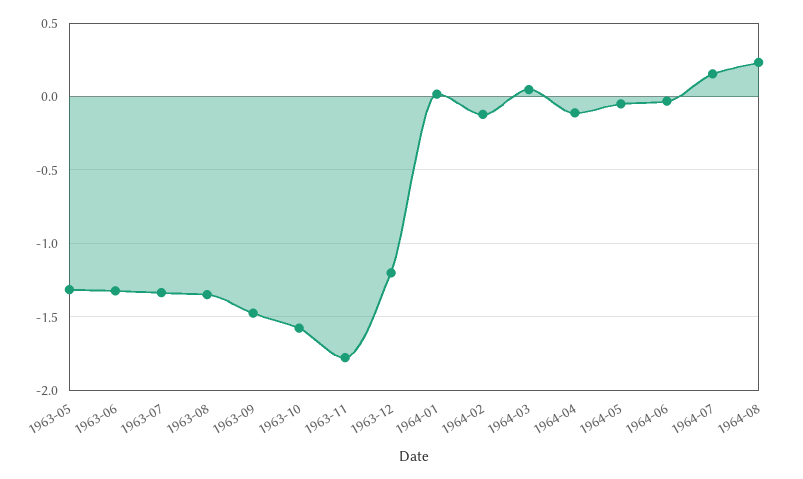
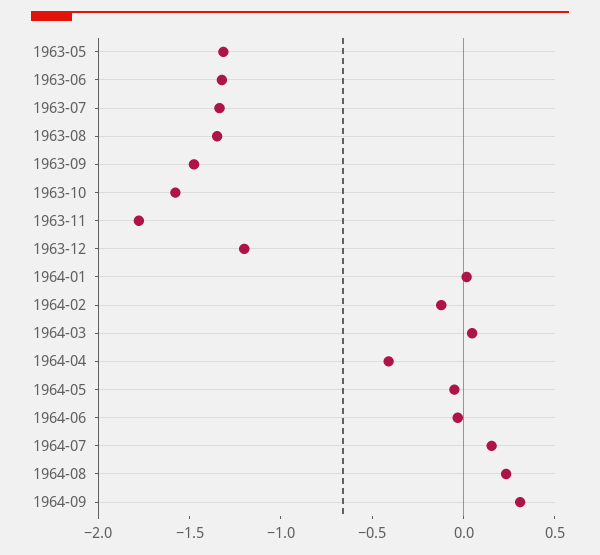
1964-04: -0.1 -> -0.4
1964-09: none -> 0.3

